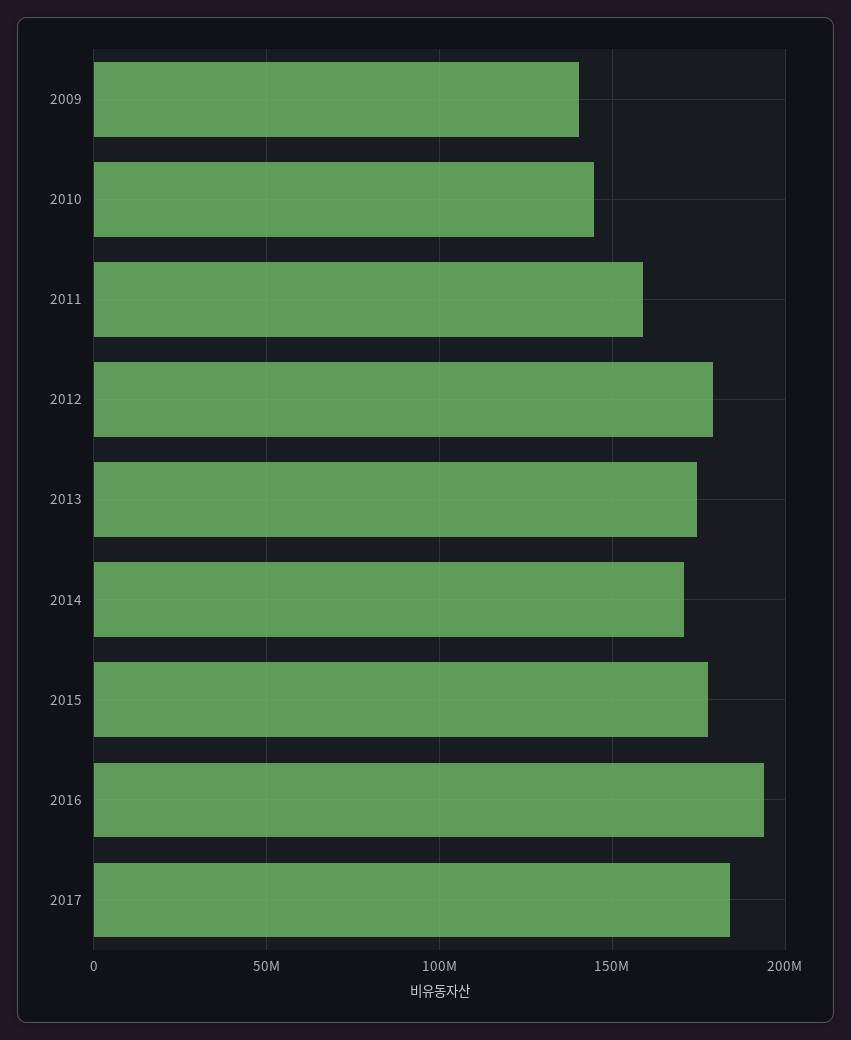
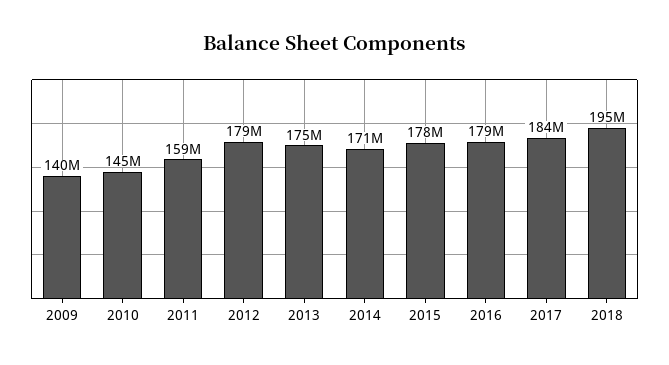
2016: 195000000 -> 179000000
2018: none -> 195000000

